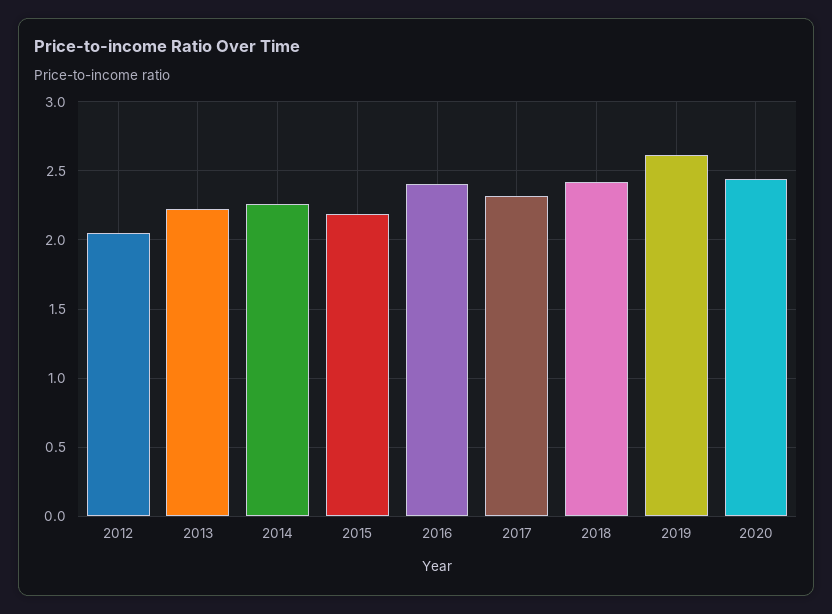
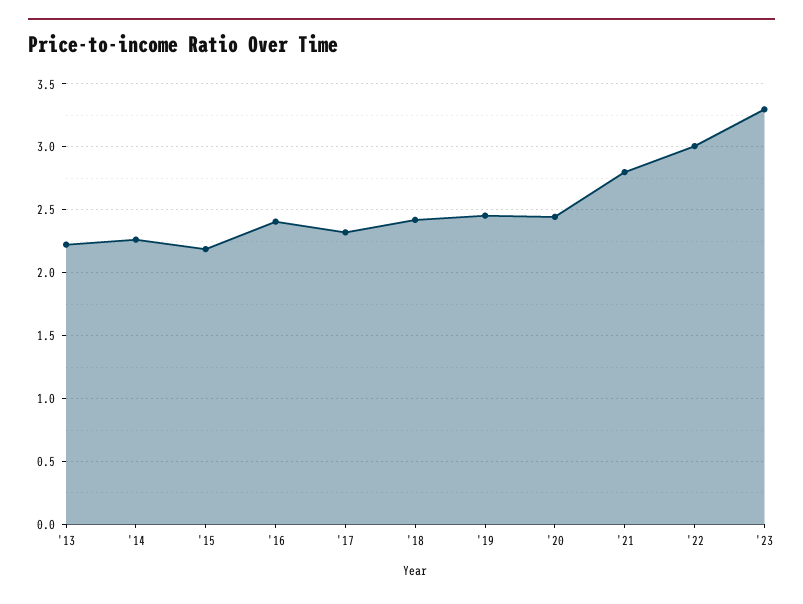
2012: 2.05 -> none
2019: 2.6 -> 2.45
'21: none -> 2.8
'22: none -> 3
'23: none -> 3.3

